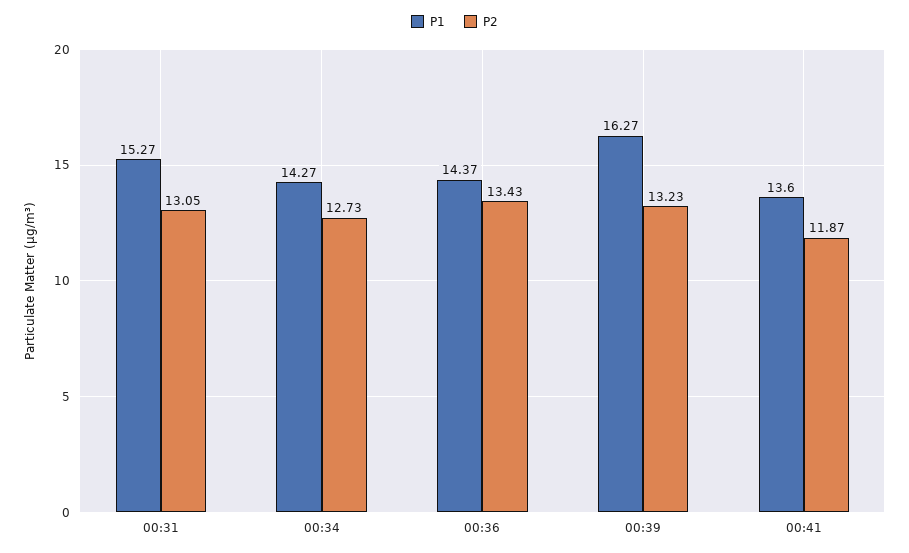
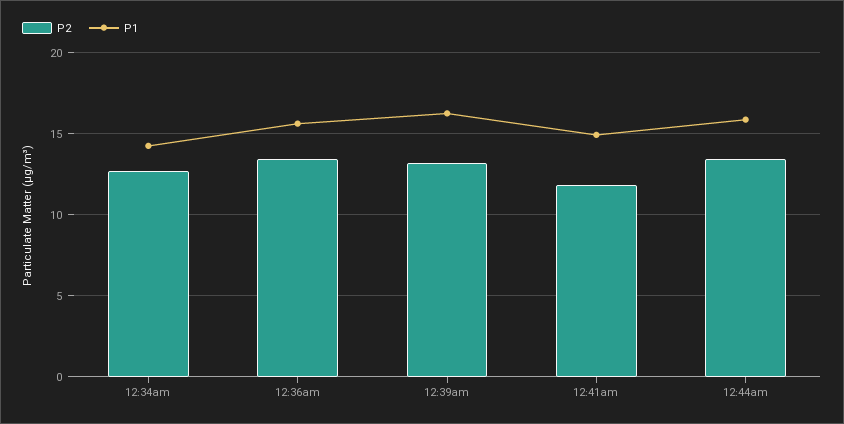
P1, 00:31: 15.27 -> none
P2, 00:31: 13.05 -> none
P1, 00:36: 14.37 -> 15.5
P1, 00:41: 13.6 -> 15
P2, 12:44am: none -> 13.5
P1, 12:44am: none -> 16

